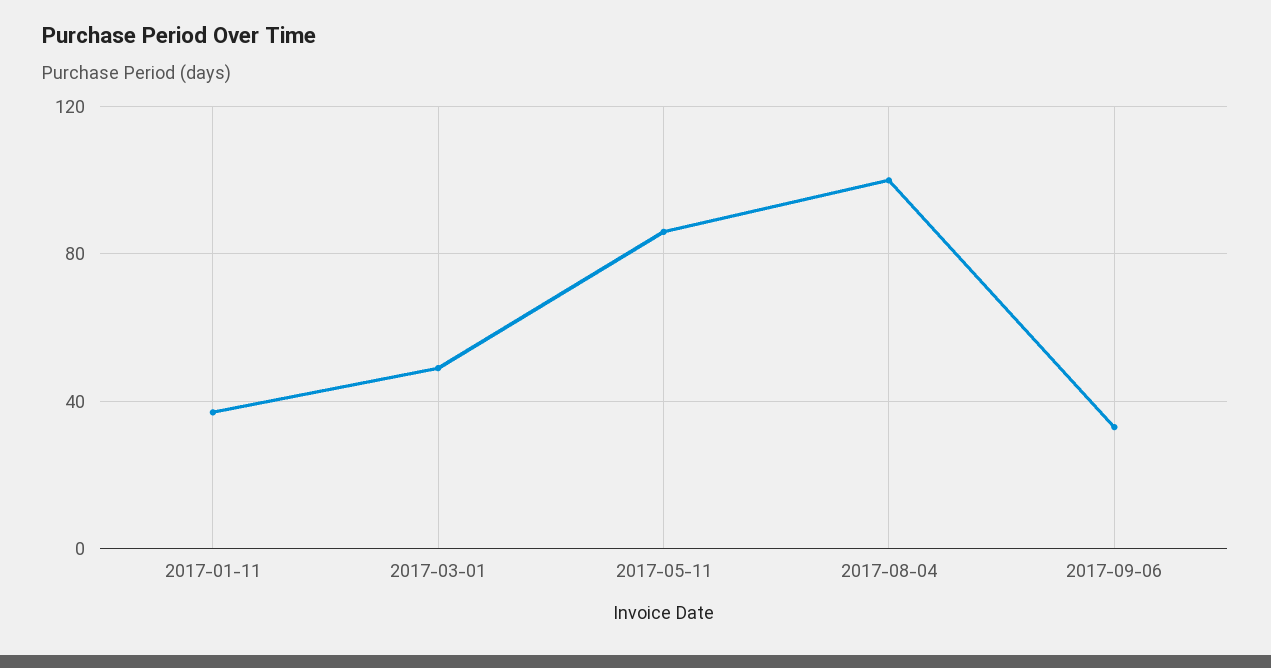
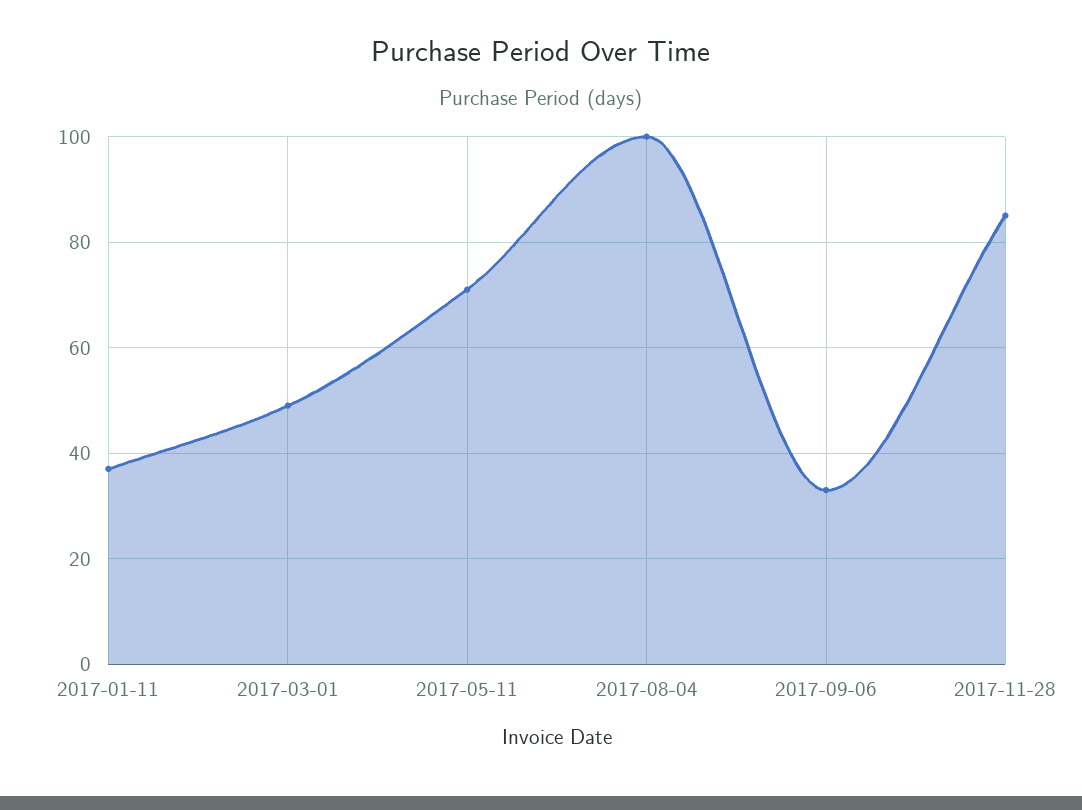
2017-05-11: 85 -> 70
2017-11-28: none -> 85

